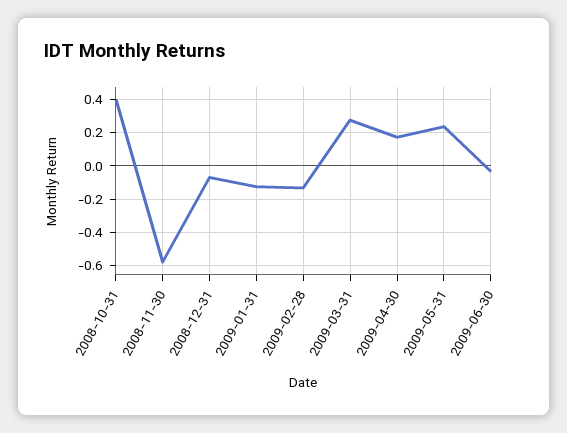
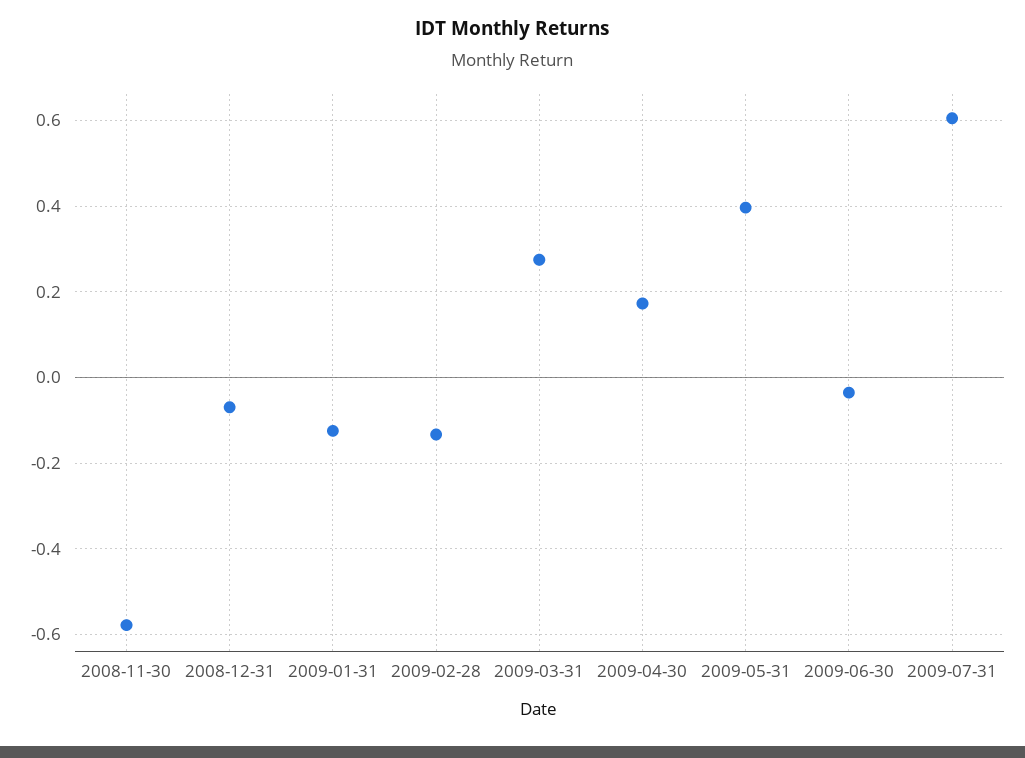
2008-10-31: 0.4 -> none
2009-05-31: 0.25 -> 0.4
2009-07-31: none -> 0.6

